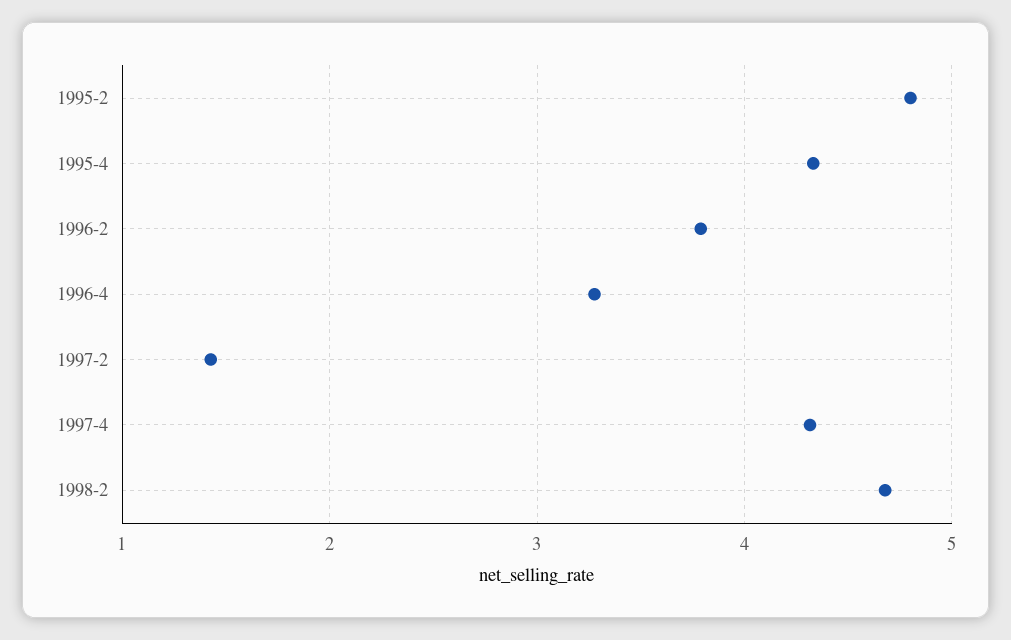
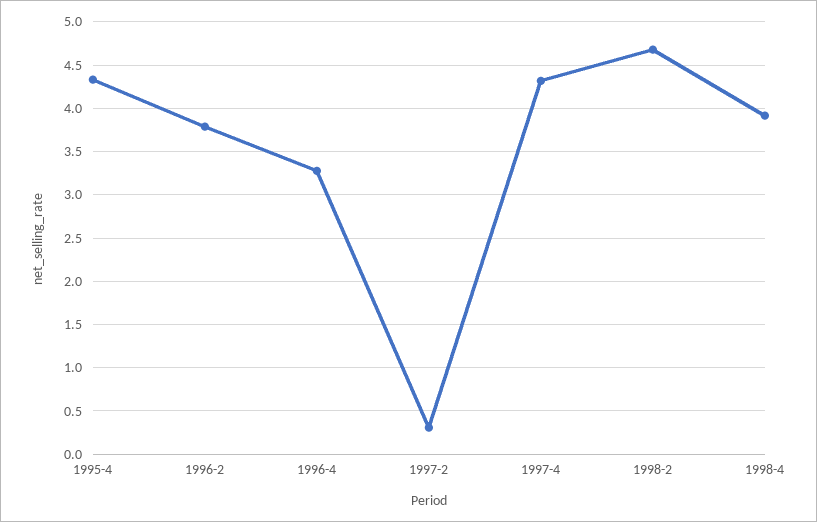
1995-2: 4.8 -> none
1997-2: 1.4 -> 0.3
1998-4: none -> 3.9

